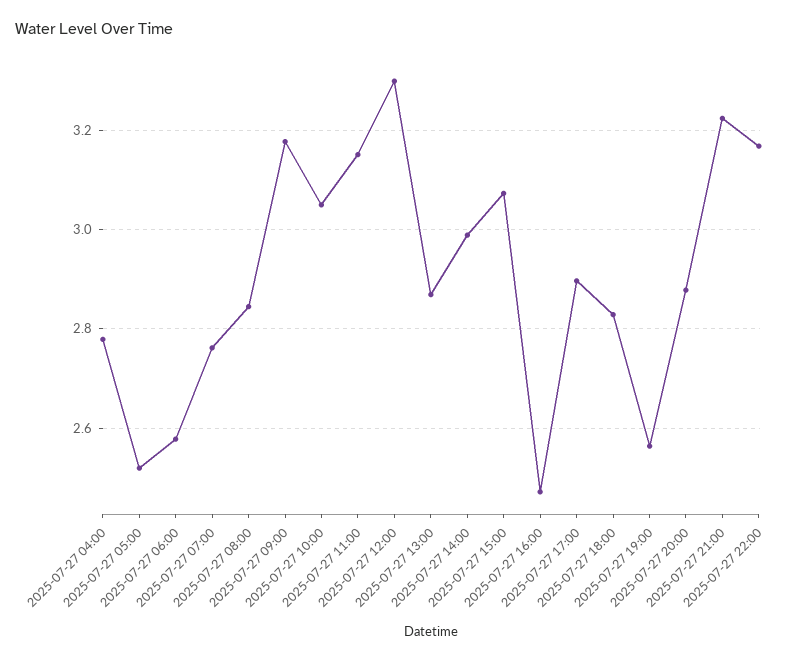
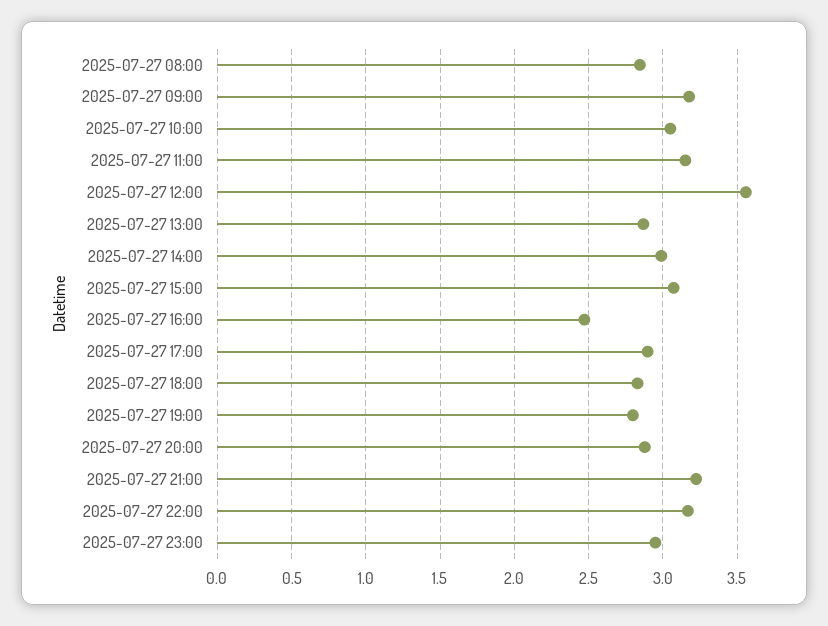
2025-07-27 04:00: 2.78 -> none
2025-07-27 05:00: 2.52 -> none
2025-07-27 06:00: 2.58 -> none
2025-07-27 07:00: 2.76 -> none
2025-07-27 12:00: 3.3 -> 3.55
2025-07-27 19:00: 2.56 -> 2.8
2025-07-27 23:00: none -> 2.95

